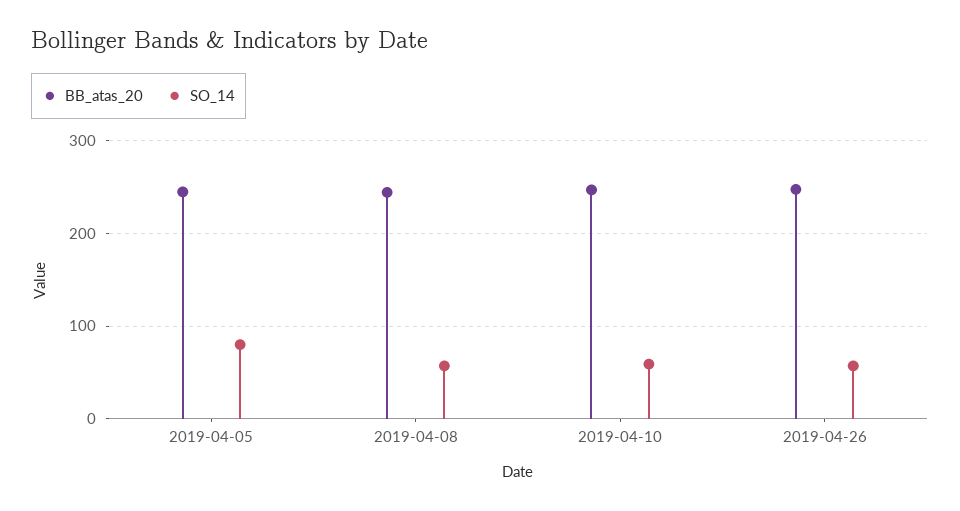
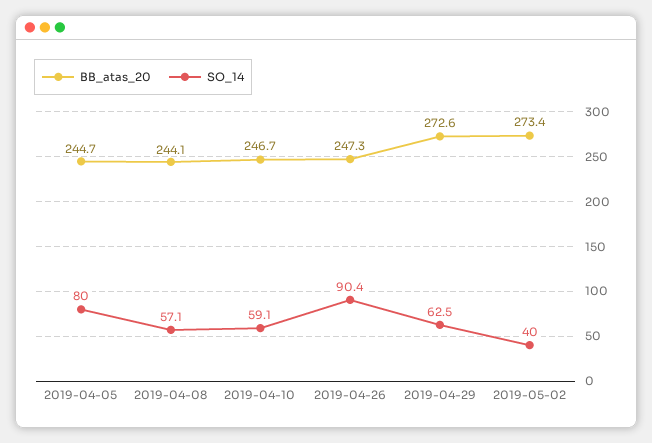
SO_14, 2019-04-26: 60 -> 90.4
BB_atas_20, 2019-04-29: none -> 272.6
SO_14, 2019-04-29: none -> 62.5
BB_atas_20, 2019-05-02: none -> 273.4
SO_14, 2019-05-02: none -> 40

